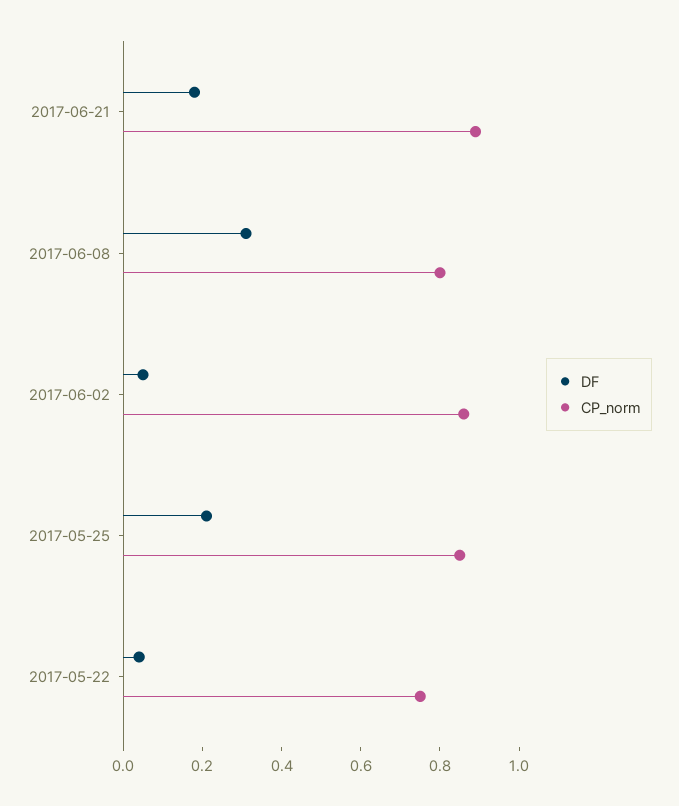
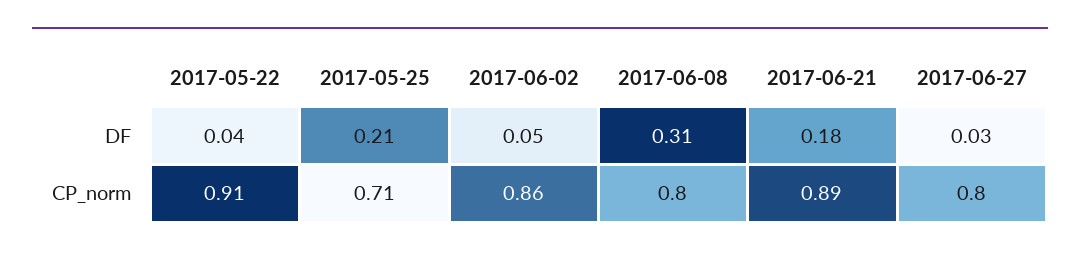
CP_norm, 2017-05-25: 0.85 -> 0.71
CP_norm, 2017-05-22: 0.75 -> 0.91
DF, 2017-06-27: none -> 0.03
CP_norm, 2017-06-27: none -> 0.8

